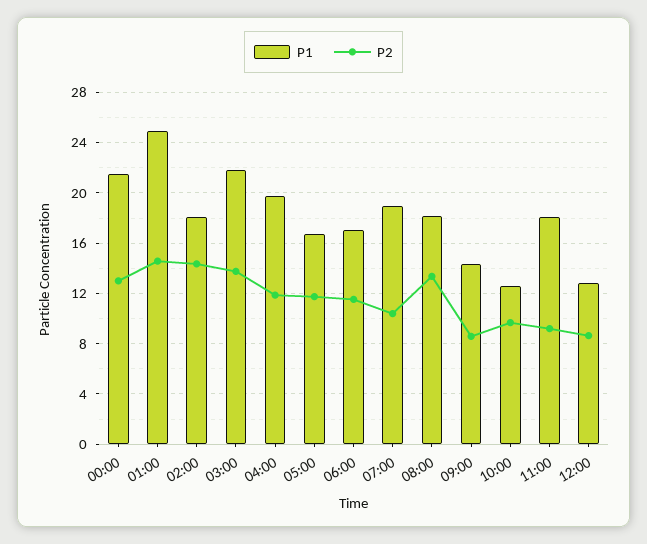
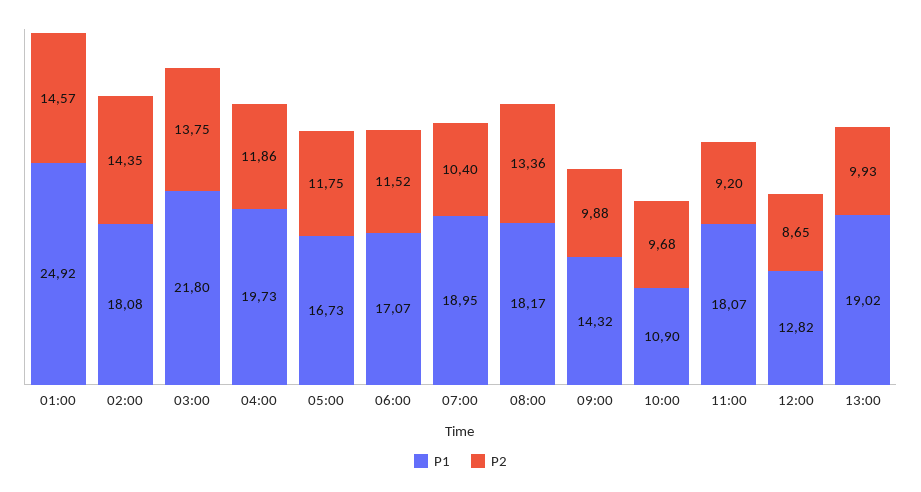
P1, 00:00: 21.5 -> none
P2, 00:00: 13 -> none
P2, 09:00: 8.5 -> 9.88
P1, 10:00: 12.5 -> 10.9
P1, 13:00: none -> 19.02
P2, 13:00: none -> 9.93

